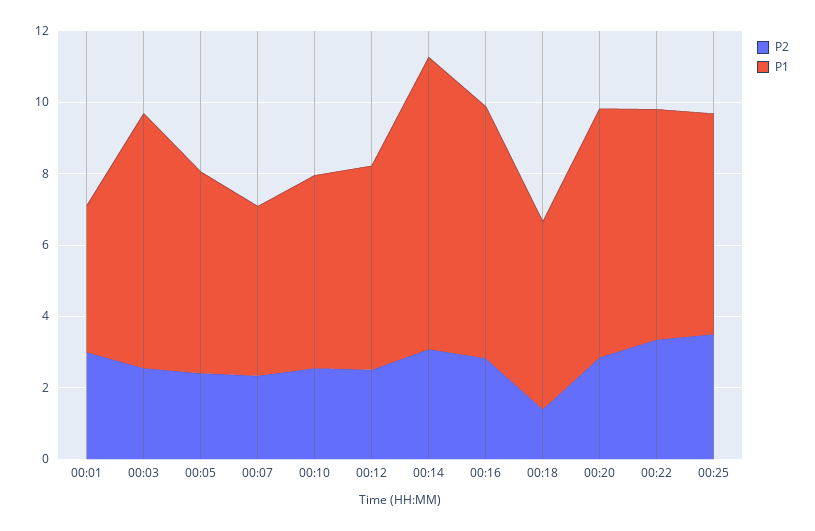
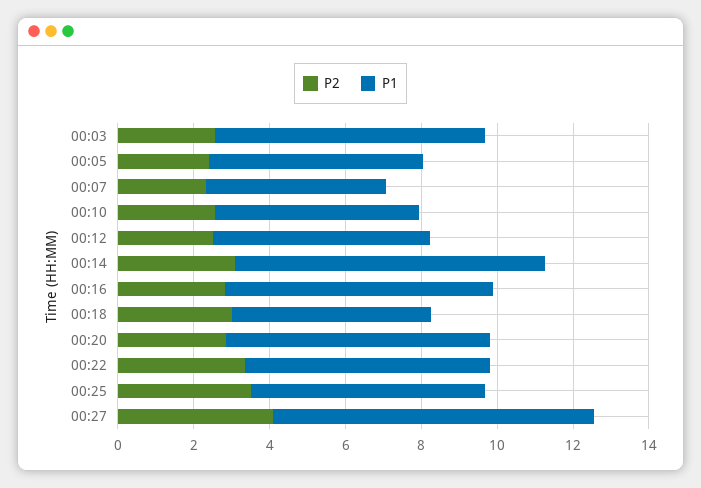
P2, 00:01: 3 -> none
P1, 00:01: 4 -> none
P2, 00:18: 1.5 -> 3
P2, 00:27: none -> 4
P1, 00:27: none -> 8.5

